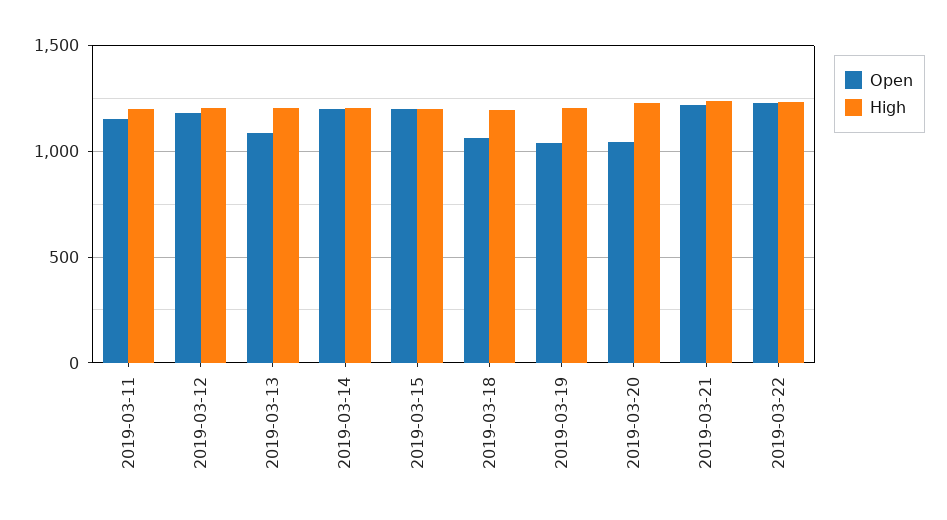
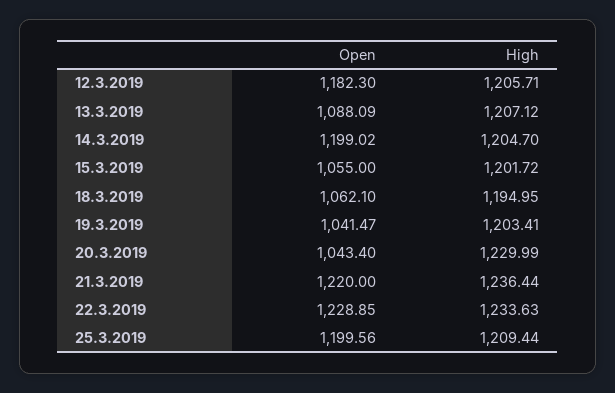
Open, 2019-03-11: 1150 -> none
High, 2019-03-11: 1200 -> none
Open, 2019-03-15: 1200 -> 1055
Open, 25.3.2019: none -> 1199.56
High, 25.3.2019: none -> 1209.44

